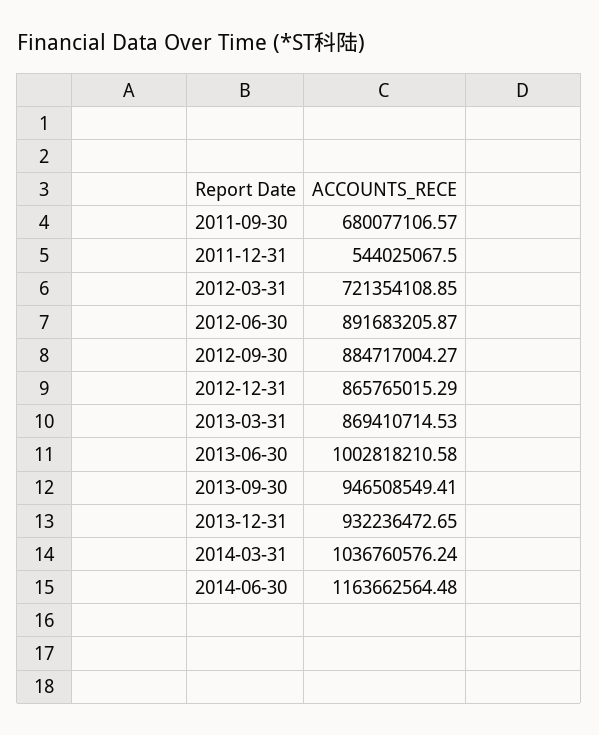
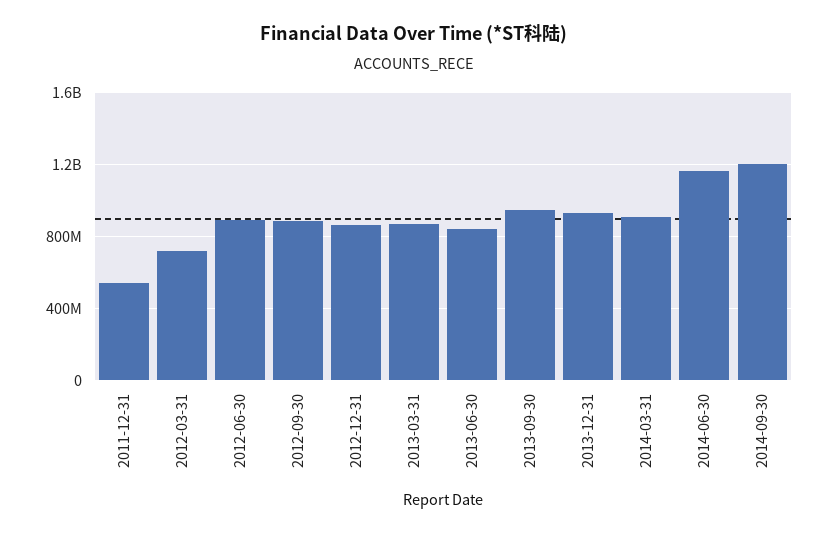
2011-09-30: 680077106.57 -> none
2013-06-30: 1002818210.58 -> 850000000
2014-03-31: 1036760576.24 -> 900000000
2014-09-30: none -> 1200000000

